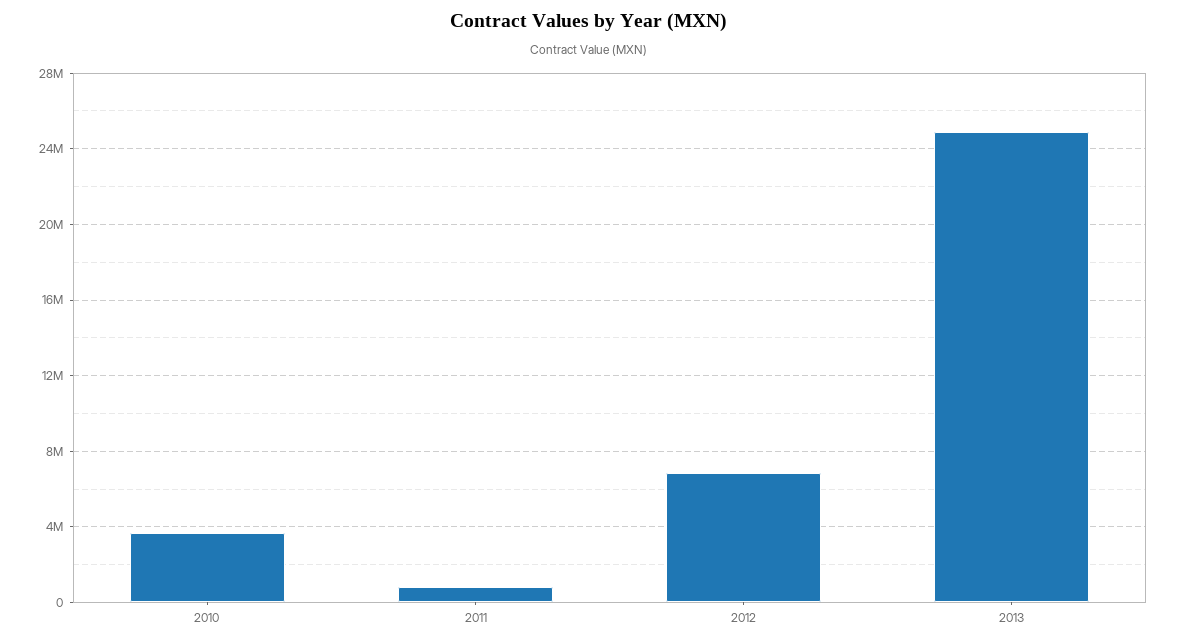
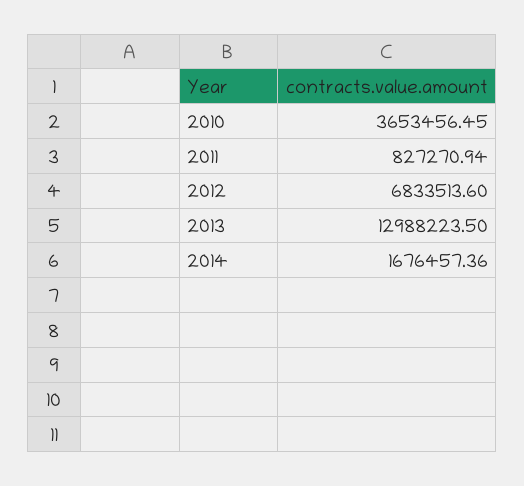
2013: 25000000 -> 12988223.5
2014: none -> 1676457.36

